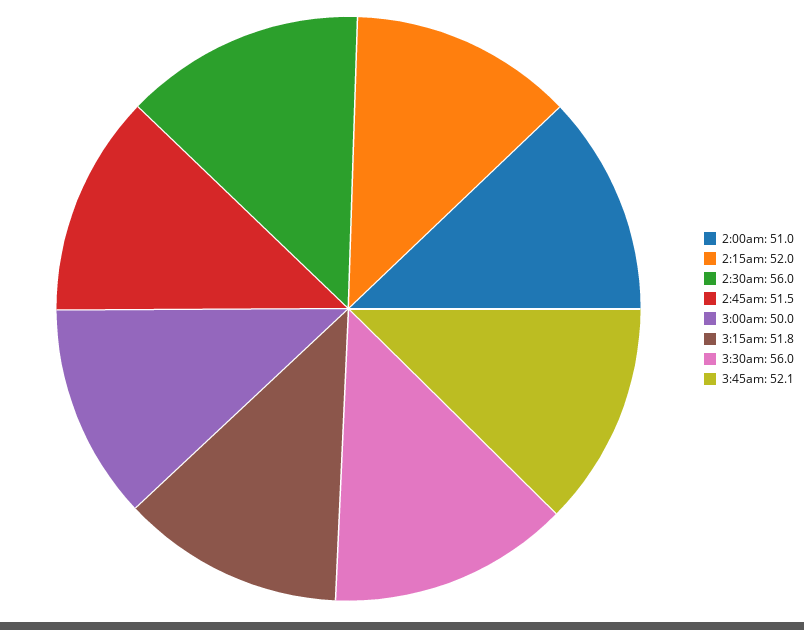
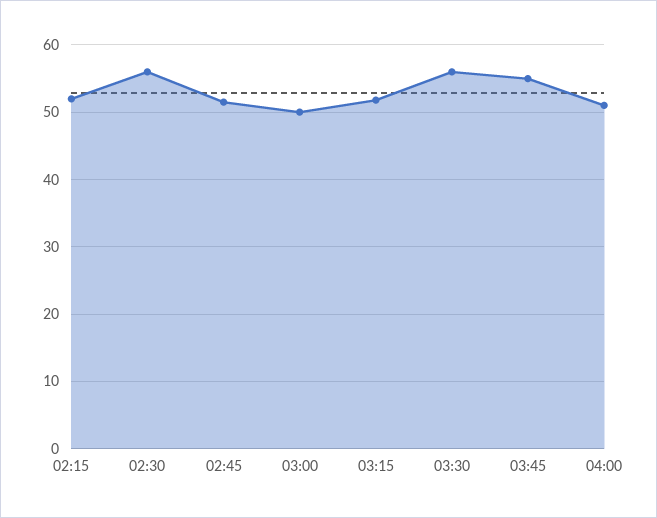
2:00am: 51 -> none
3:45am: 52.1 -> 55
04:00: none -> 51

